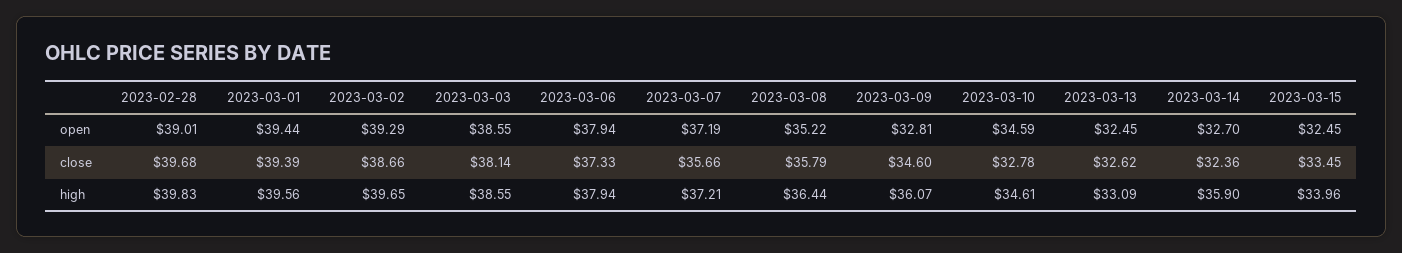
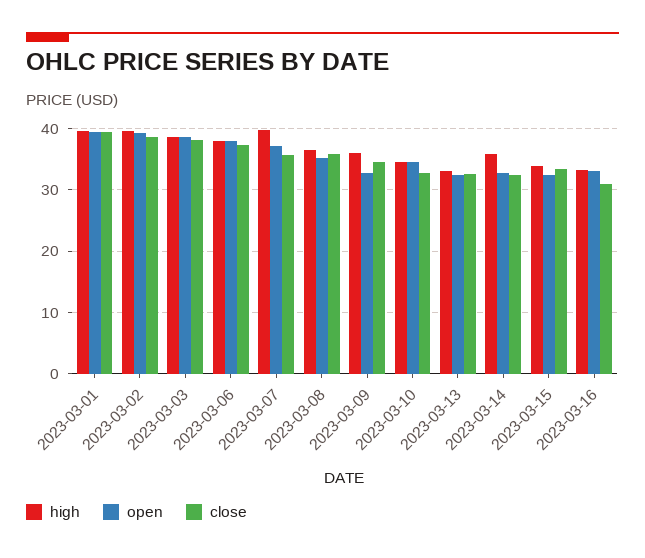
open, 2023-02-28: 39.01 -> none
close, 2023-02-28: 39.68 -> none
high, 2023-02-28: 39.83 -> none
high, 2023-03-07: 37.21 -> 40
high, 2023-03-16: none -> 33
open, 2023-03-16: none -> 33
close, 2023-03-16: none -> 31

